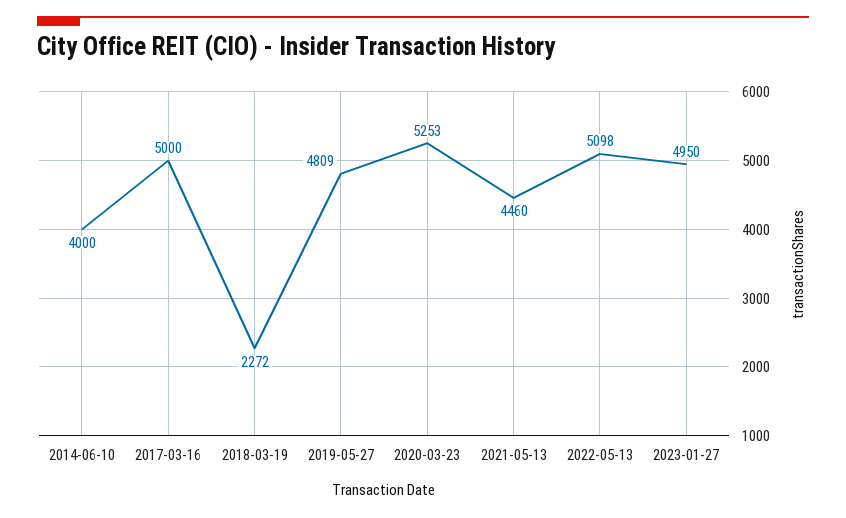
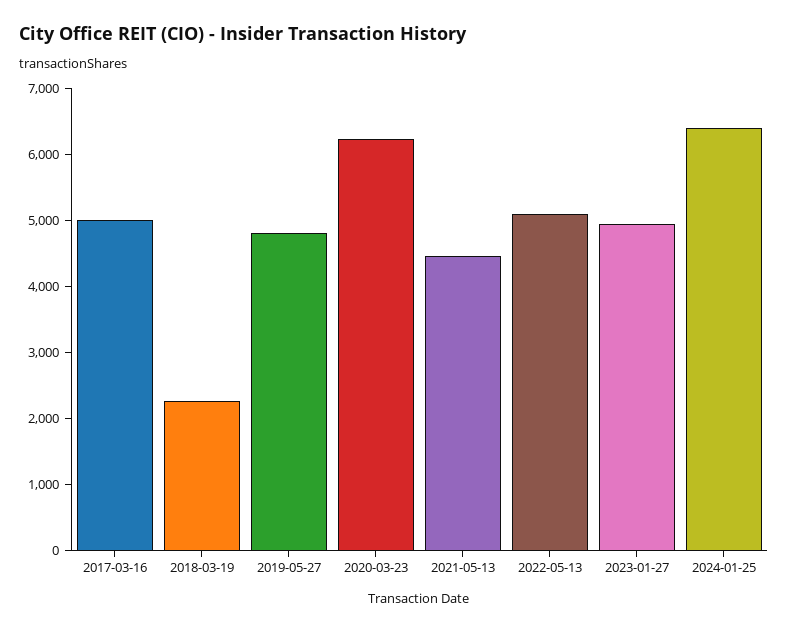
2014-06-10: 4000 -> none
2020-03-23: 5253 -> 6200
2024-01-25: none -> 6400

